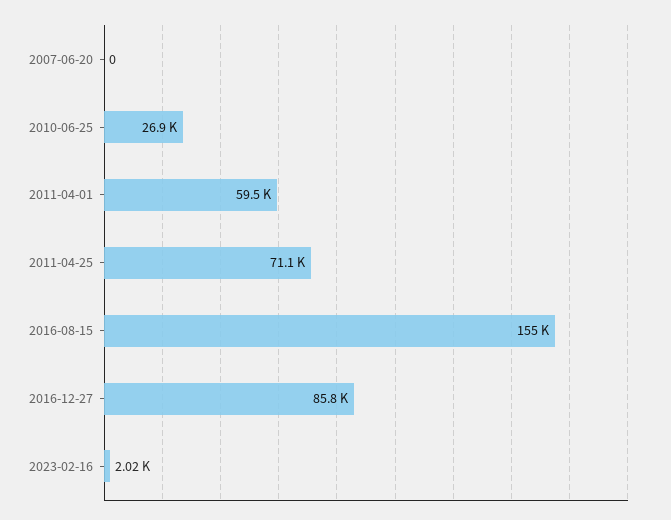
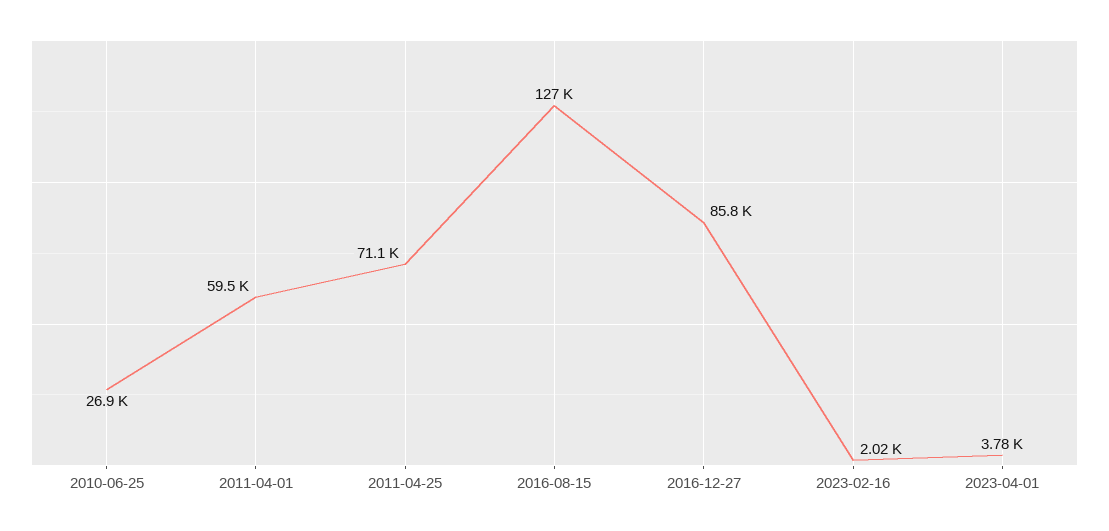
2007-06-20: 0 -> none
2016-08-15: 155000 -> 127000
2023-04-01: none -> 3780

